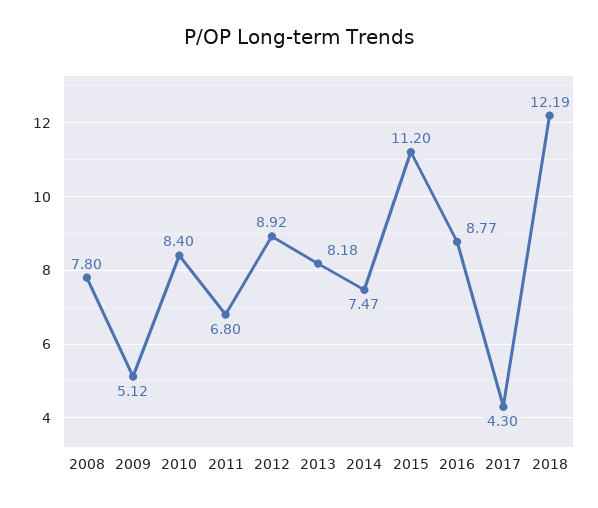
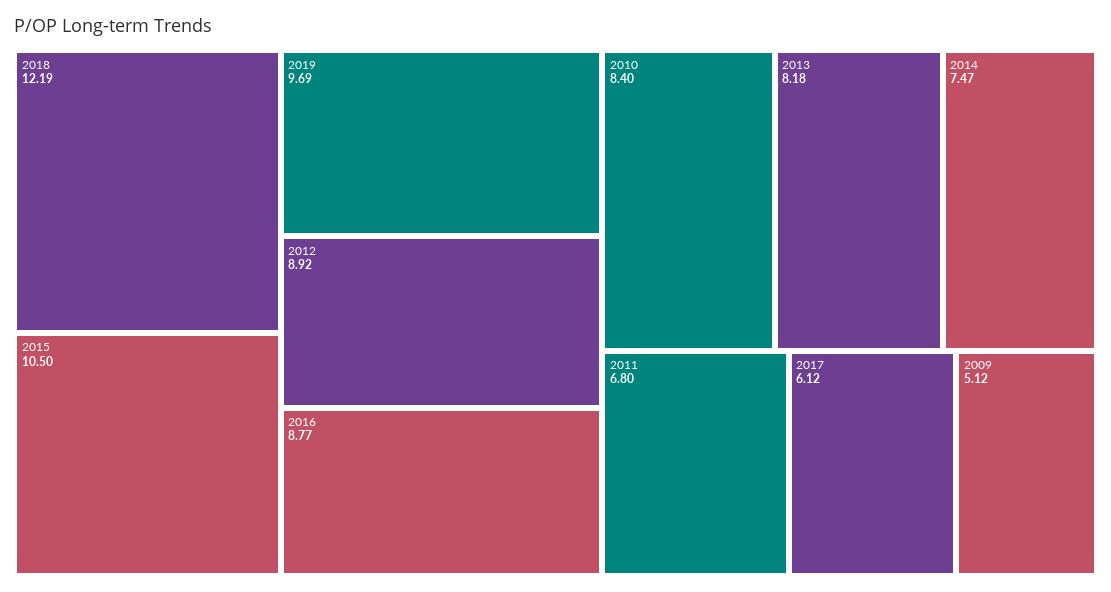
2008: 7.8 -> none
2015: 11.2 -> 10.5
2017: 4.3 -> 6.12
2019: none -> 9.69

